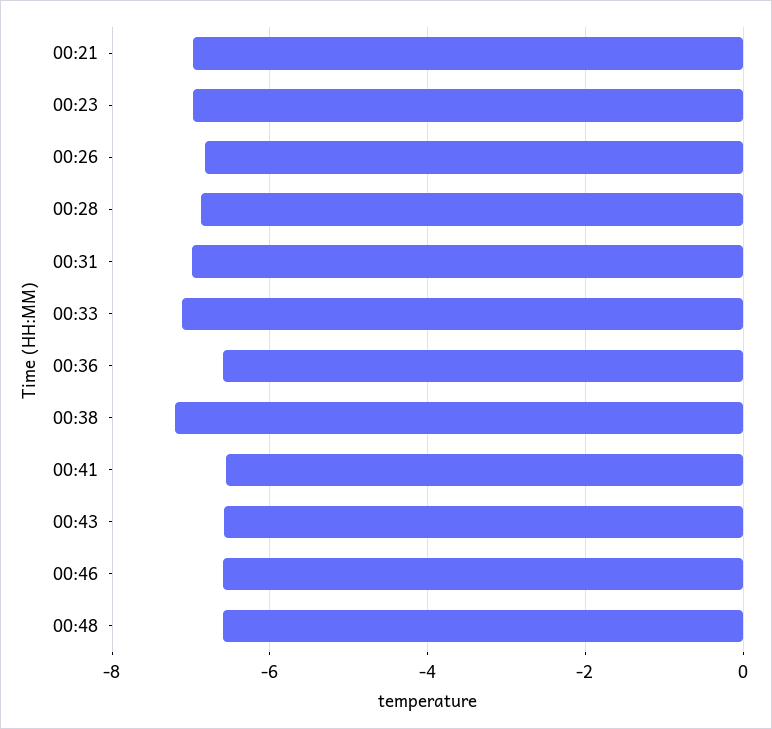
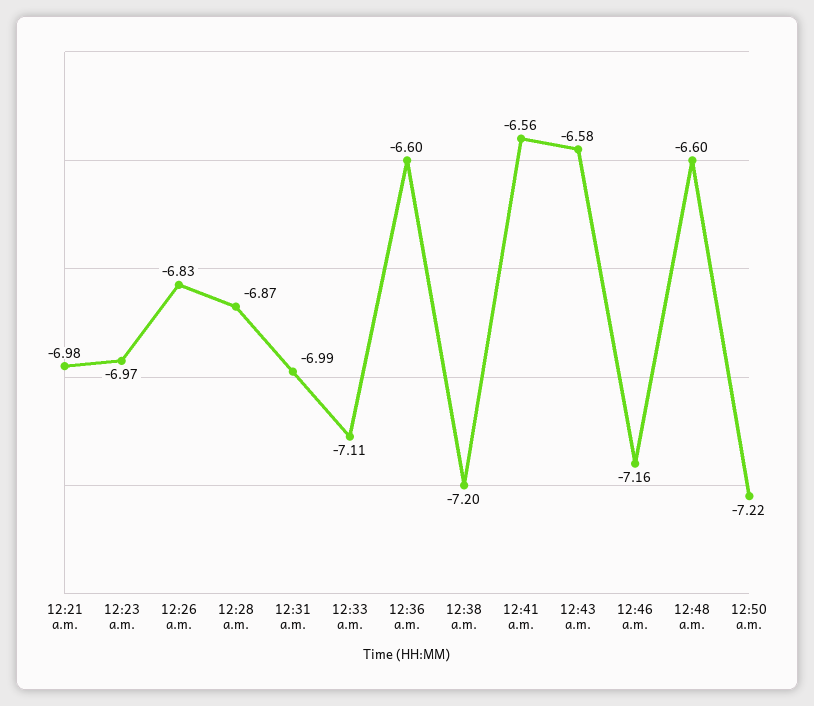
00:46: -6.6 -> -7.16
12:50 a.m.: none -> -7.22

